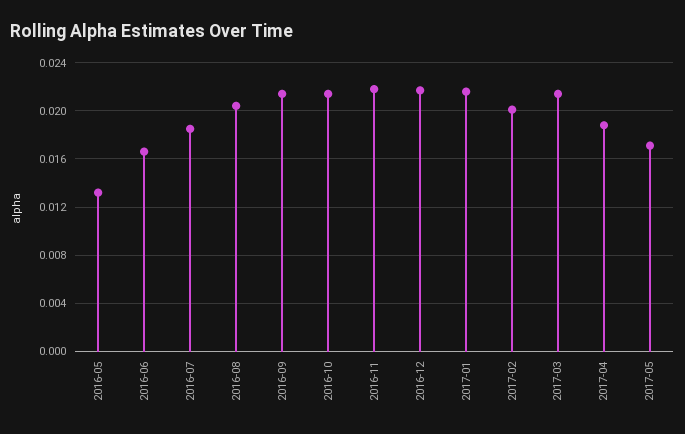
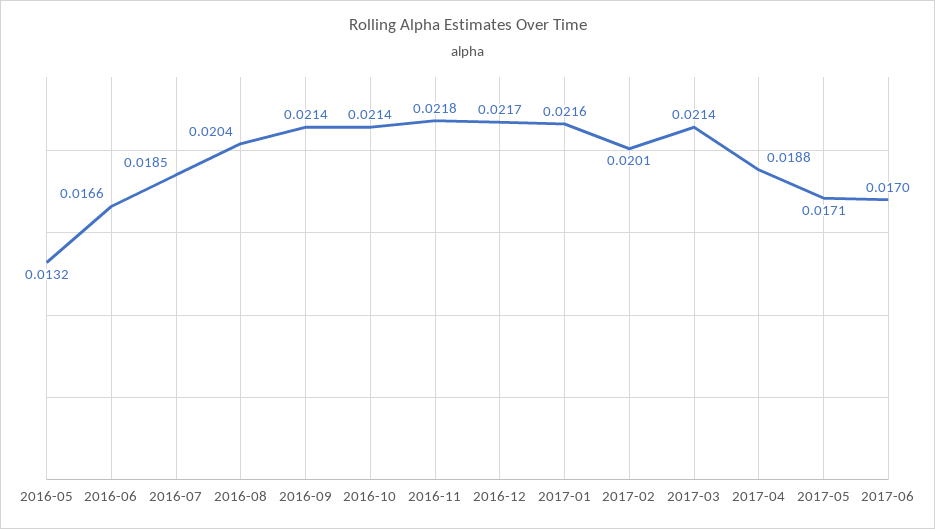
2017-06: none -> 0.017

